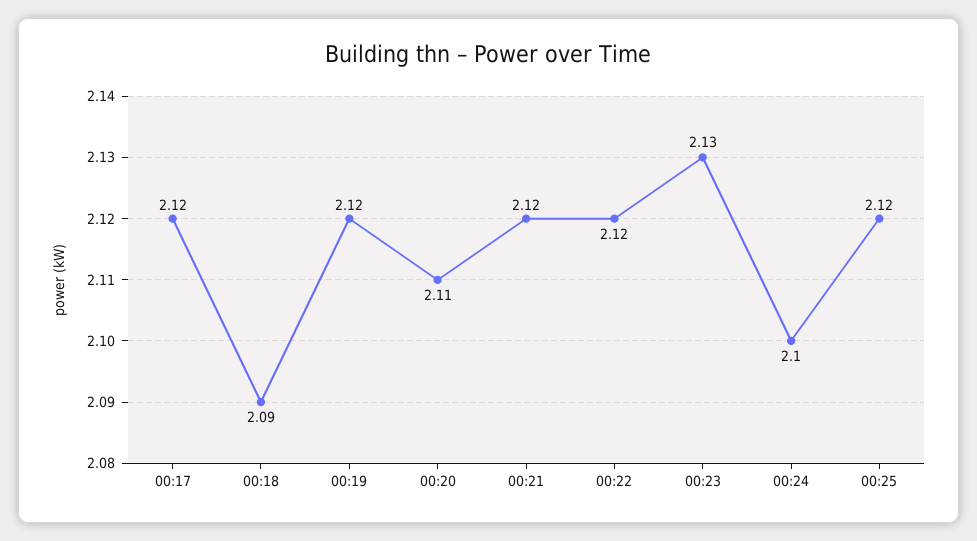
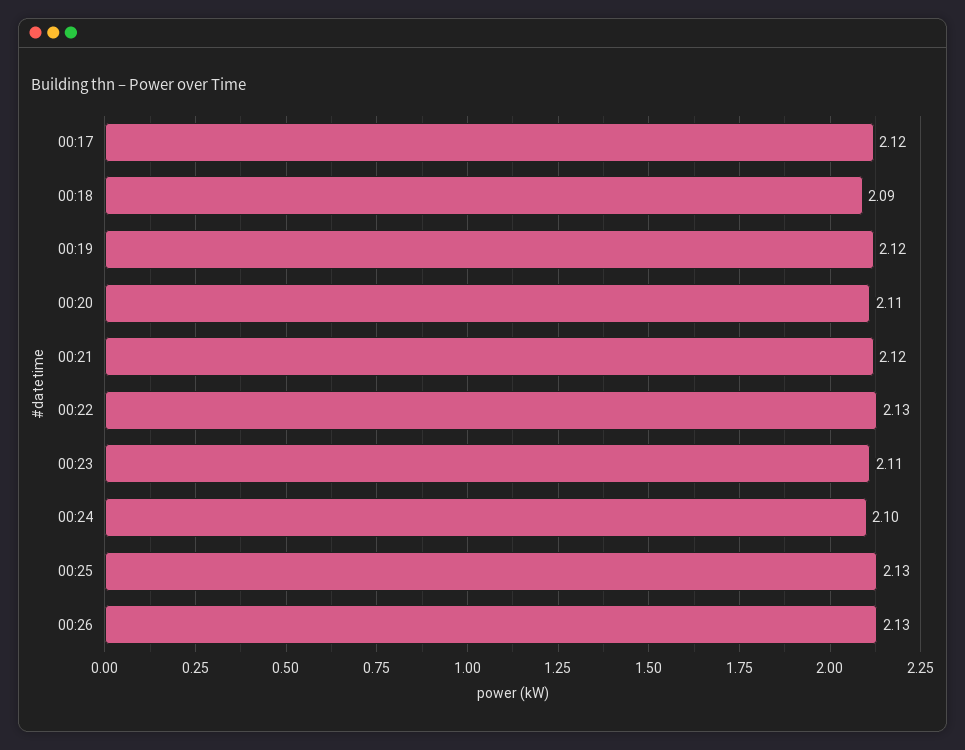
00:22: 2.12 -> 2.13
00:23: 2.13 -> 2.11
00:25: 2.12 -> 2.13
00:26: none -> 2.13

